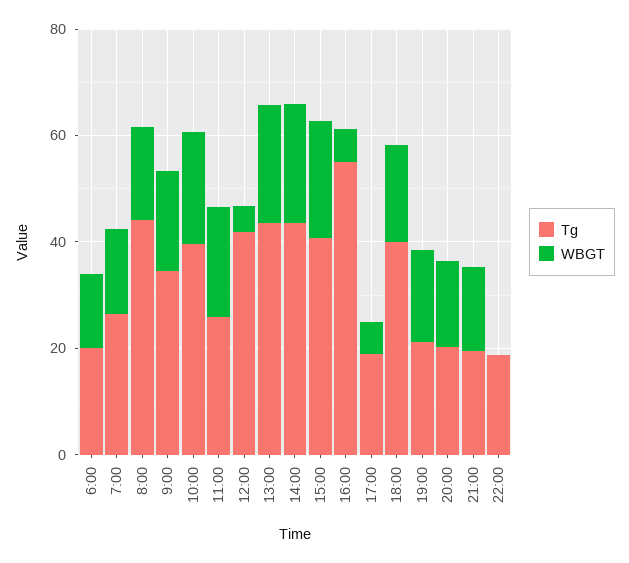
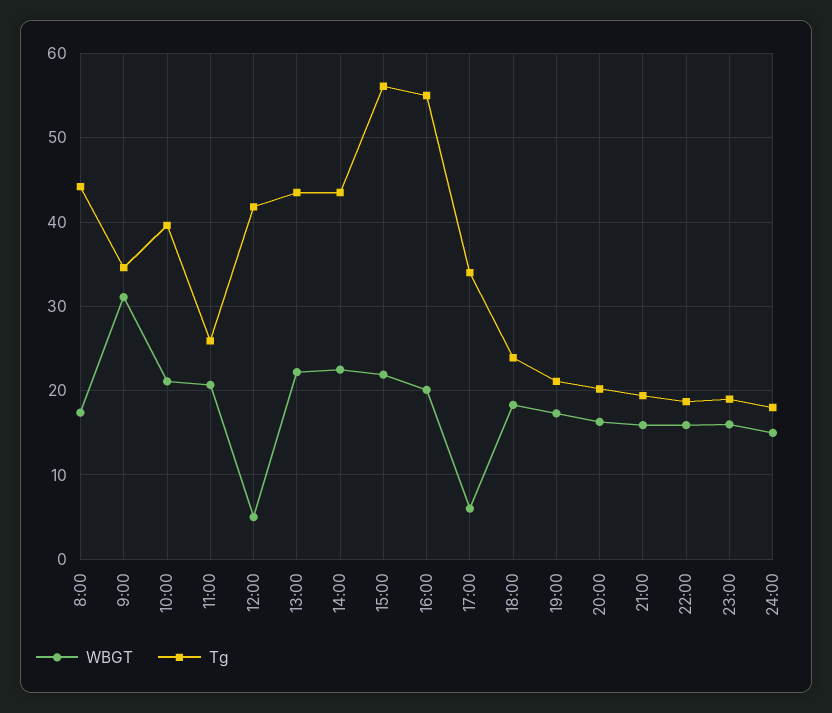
Tg, 6:00: 20 -> none
WBGT, 6:00: 15 -> none
Tg, 7:00: 25 -> none
WBGT, 7:00: 15 -> none
WBGT, 9:00: 20 -> 31
Tg, 15:00: 40 -> 56
WBGT, 16:00: 5 -> 20
Tg, 17:00: 20 -> 34
Tg, 18:00: 40 -> 24
WBGT, 22:00: 0 -> 16
WBGT, 23:00: none -> 16
Tg, 23:00: none -> 19
WBGT, 24:00: none -> 15
Tg, 24:00: none -> 18

